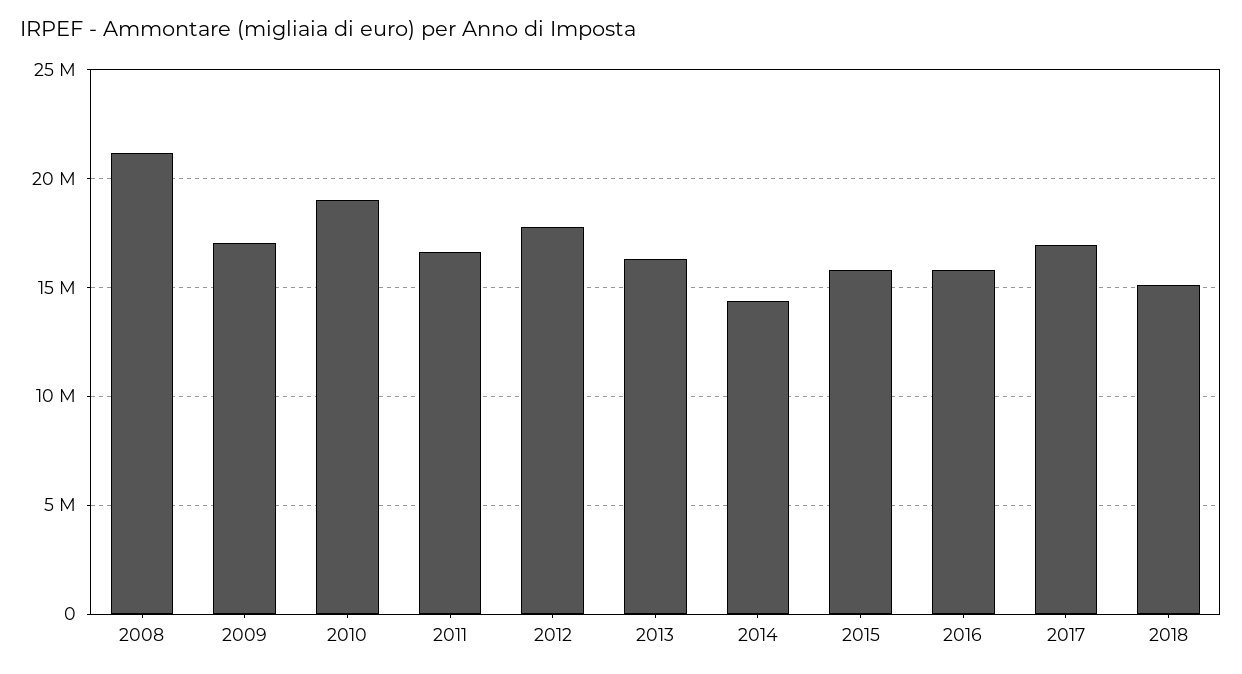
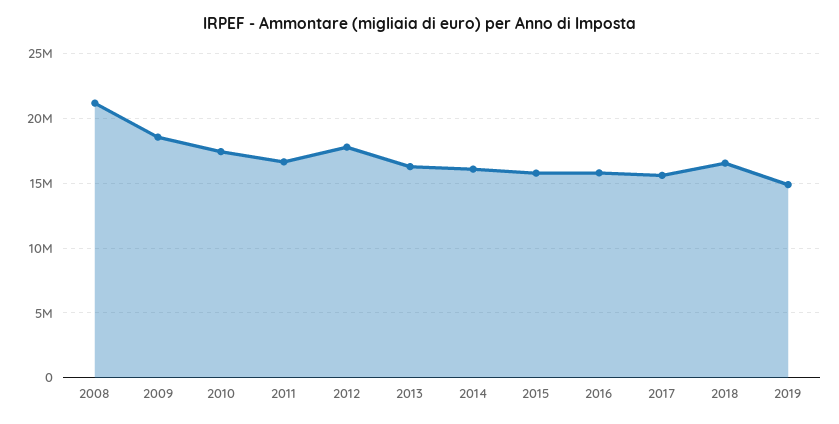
2009: 17000000 -> 18500000
2010: 19000000 -> 17500000
2014: 14500000 -> 16000000
2017: 17000000 -> 15500000
2018: 15000000 -> 16500000
2019: none -> 15000000

